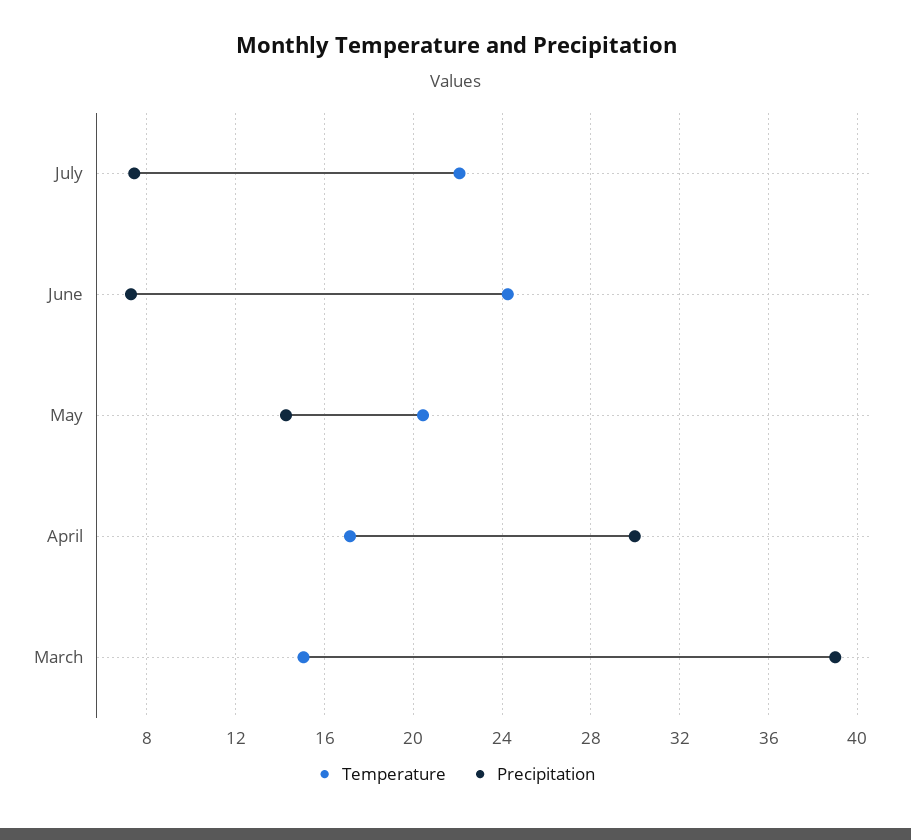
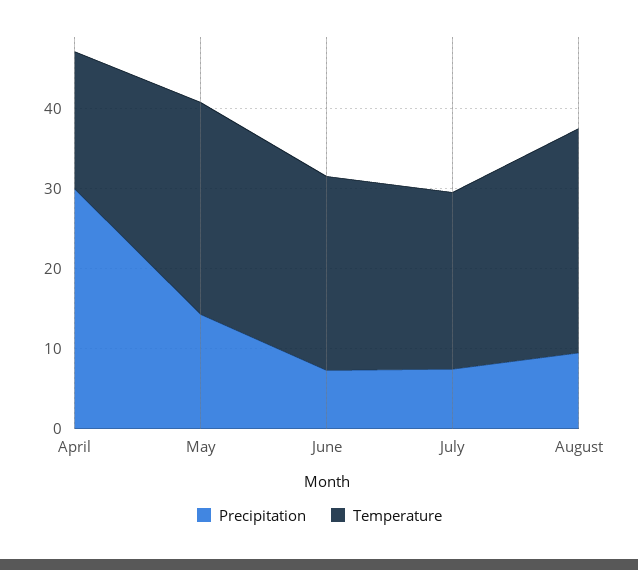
Temperature, May: 20.5 -> 26
Temperature, March: 15 -> none
Precipitation, March: 39 -> none
Precipitation, August: none -> 10
Temperature, August: none -> 28

